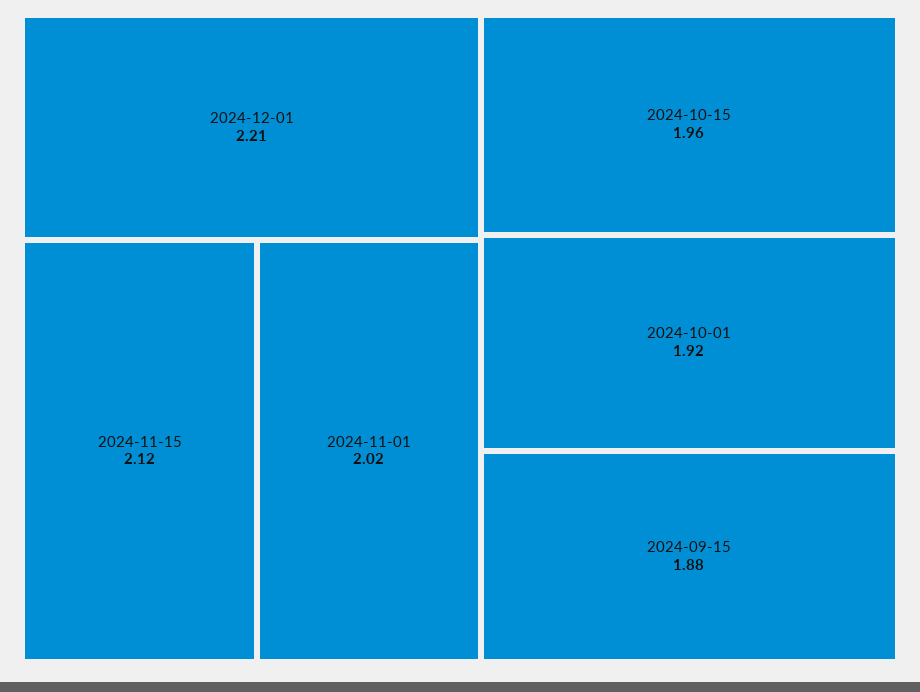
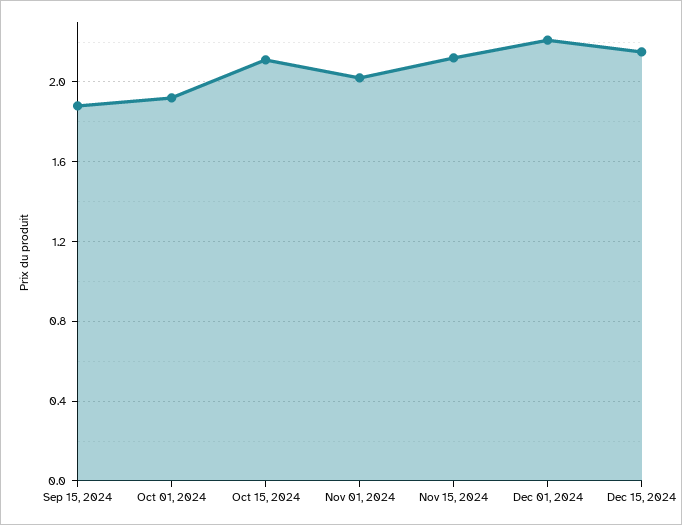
2024-10-15: 1.96 -> 2.1
Dec 15, 2024: none -> 2.15

